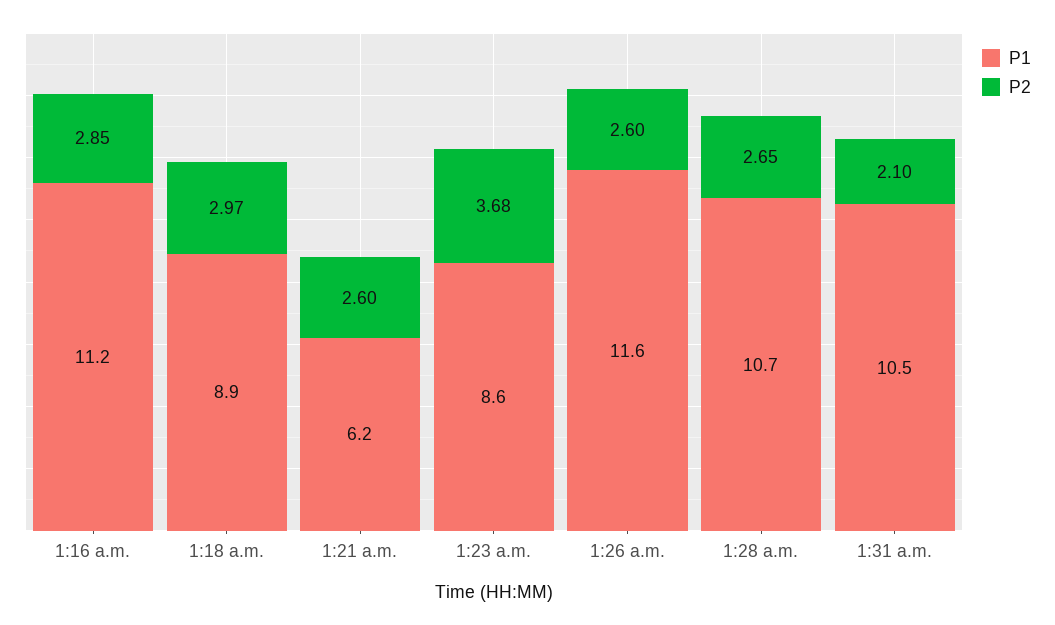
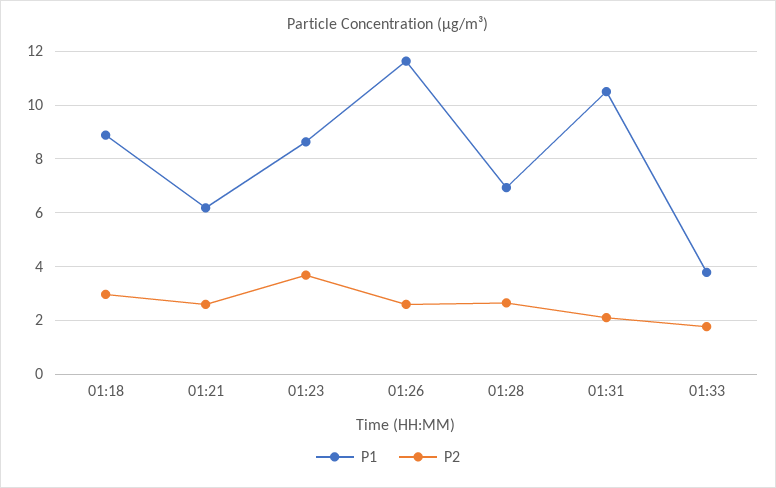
P1, 1:16 a.m.: 11.2 -> none
P2, 1:16 a.m.: 2.85 -> none
P1, 1:28 a.m.: 10.7 -> 7
P1, 01:33: none -> 3.75
P2, 01:33: none -> 1.75

